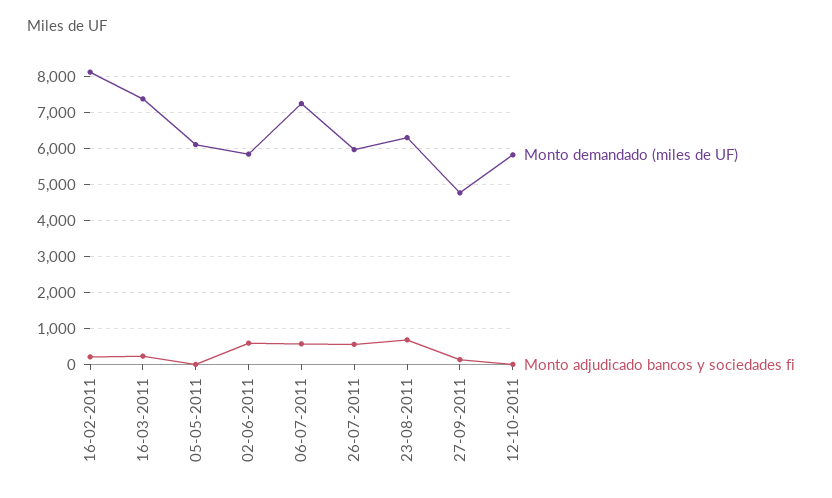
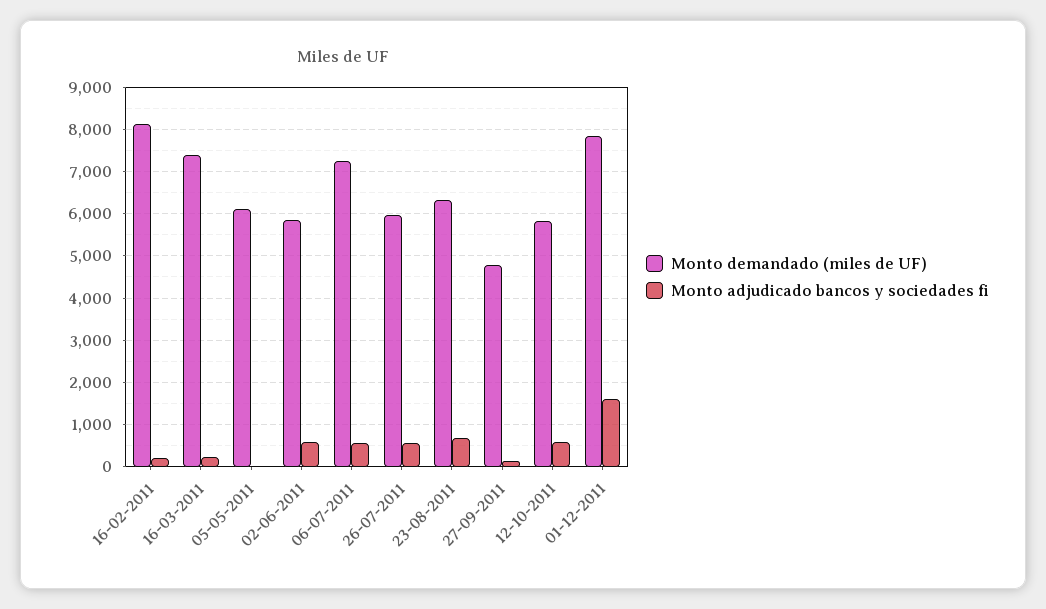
Monto adjudicado bancos y sociedades fi, 12-10-2011: 0 -> 600
Monto demandado (miles de UF), 01-12-2011: none -> 7800
Monto adjudicado bancos y sociedades fi, 01-12-2011: none -> 1600

